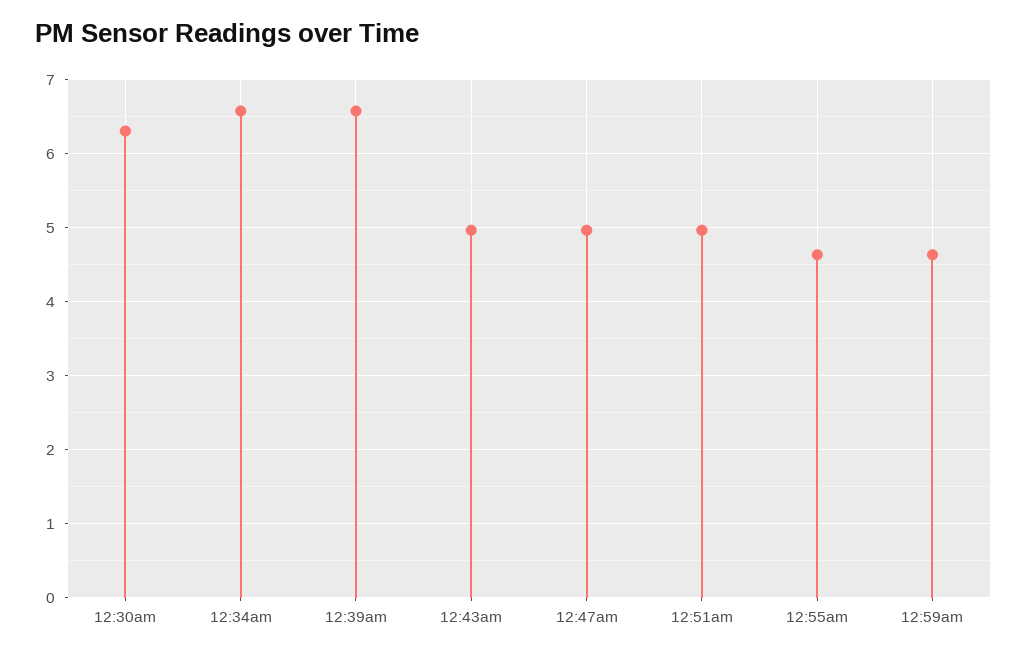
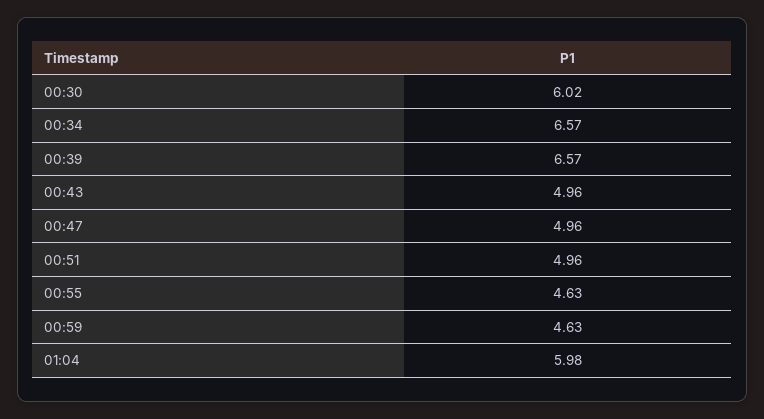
12:30am: 6.3 -> 6.02
01:04: none -> 5.98

